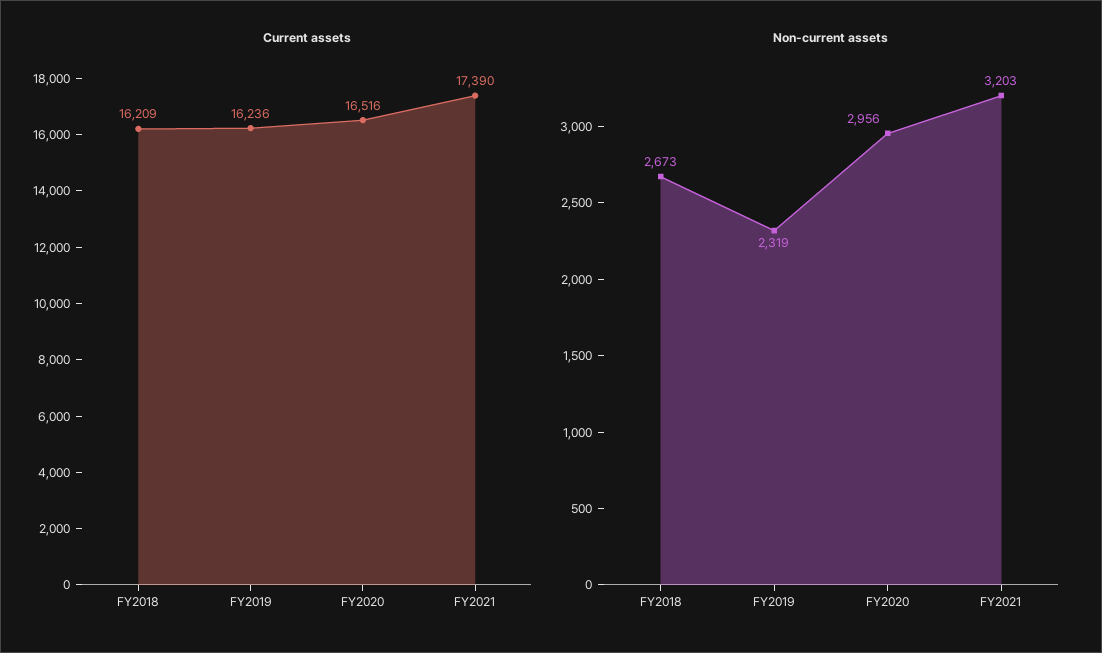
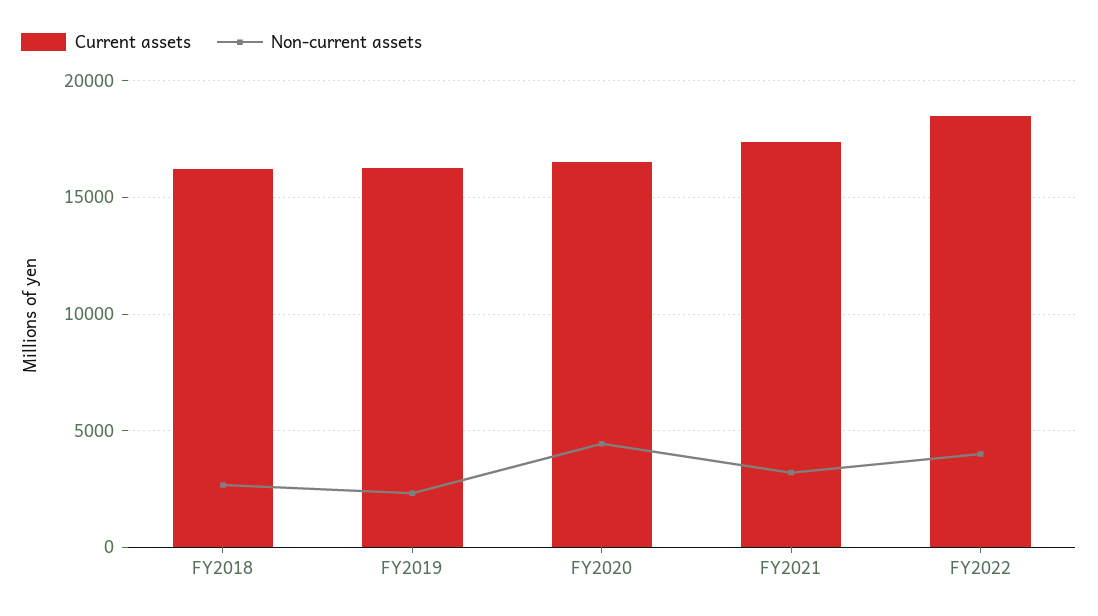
Non-current assets, FY2020: 2956 -> 4500
Current assets, FY2022: none -> 18500
Non-current assets, FY2022: none -> 4000

